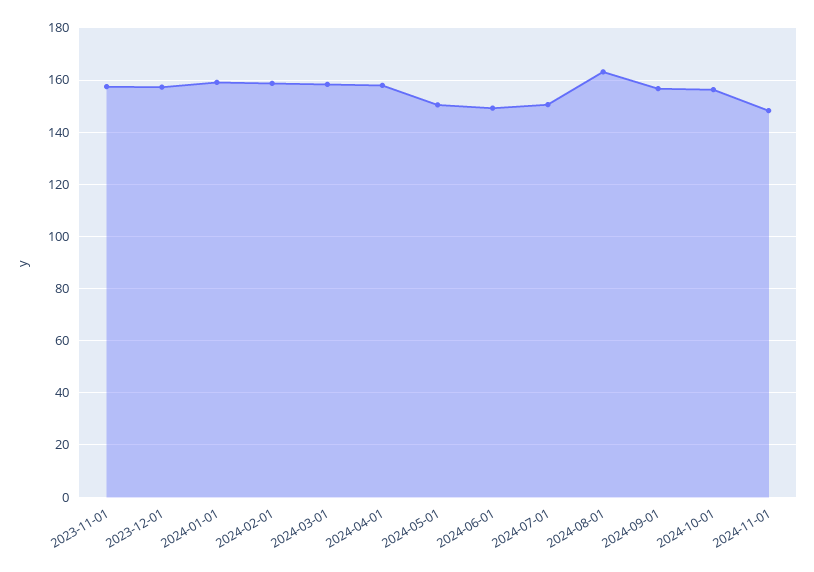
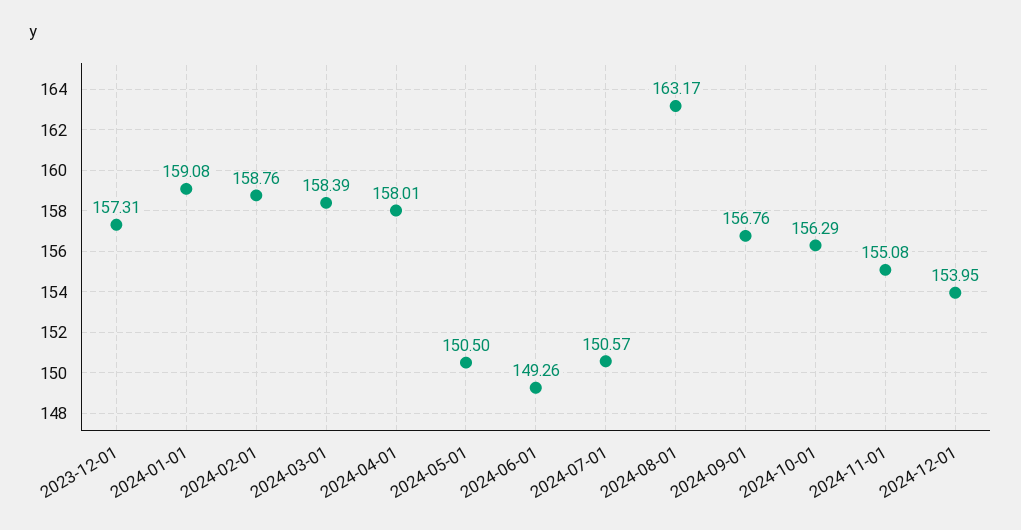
2023-11-01: 157.5 -> none
2024-11-01: 147.5 -> 155.08
2024-12-01: none -> 153.95

